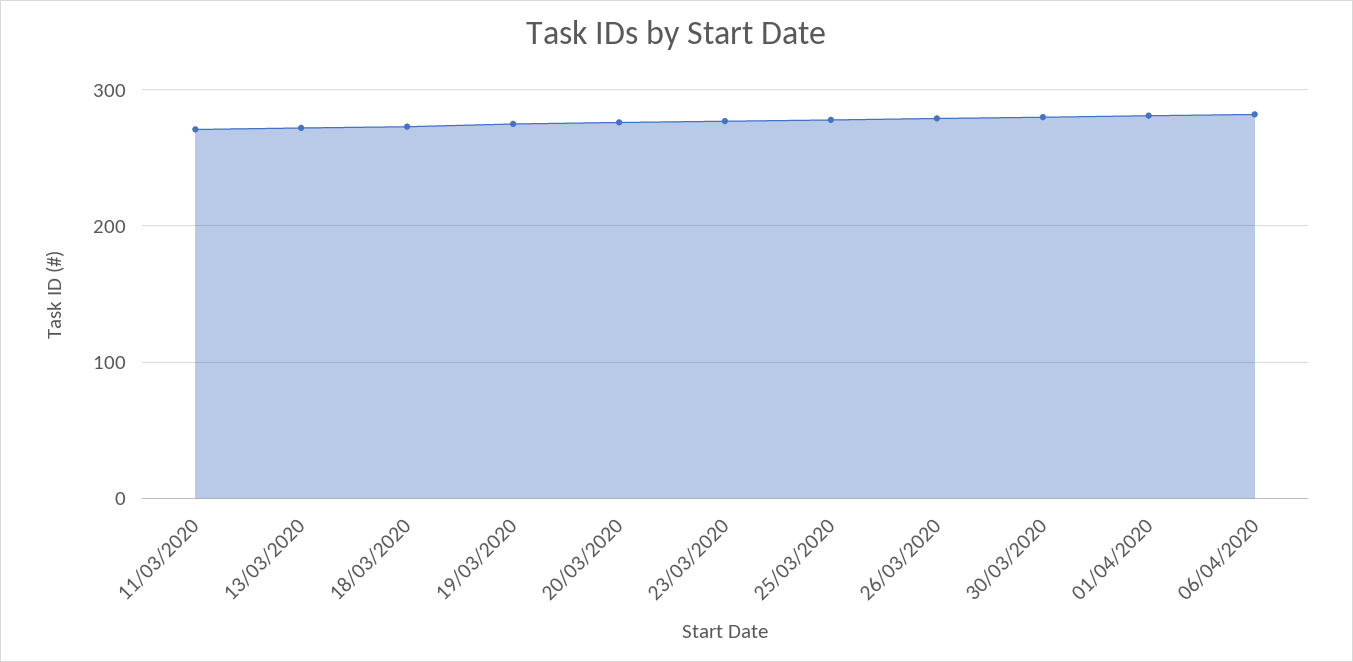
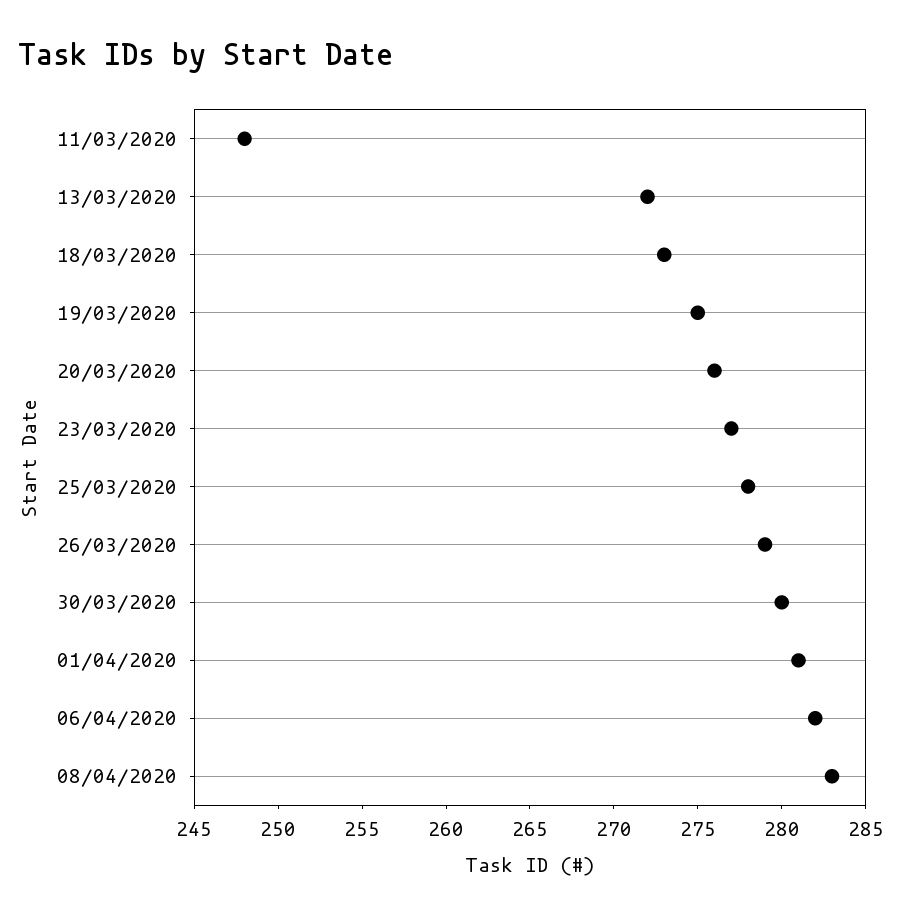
11/03/2020: 270 -> 248
08/04/2020: none -> 283

